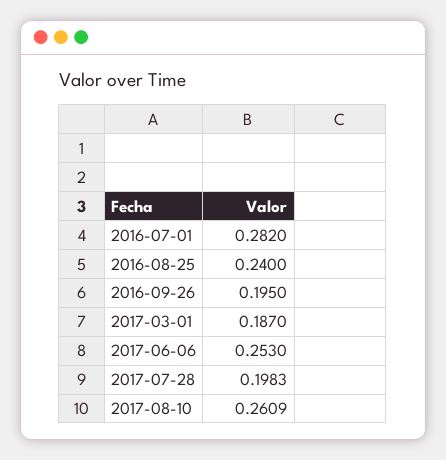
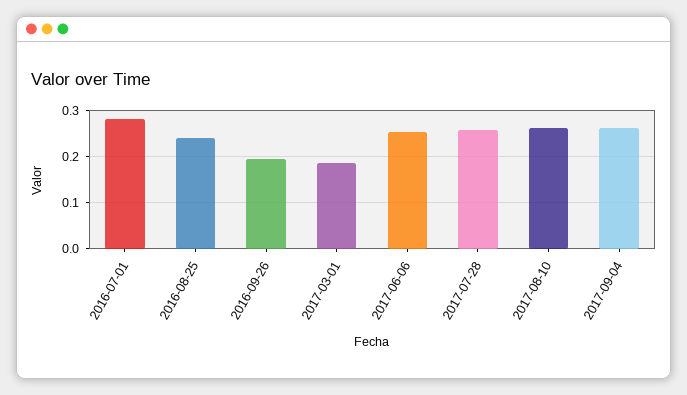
2017-07-28: 0.1983 -> 0.26
2017-09-04: none -> 0.26

